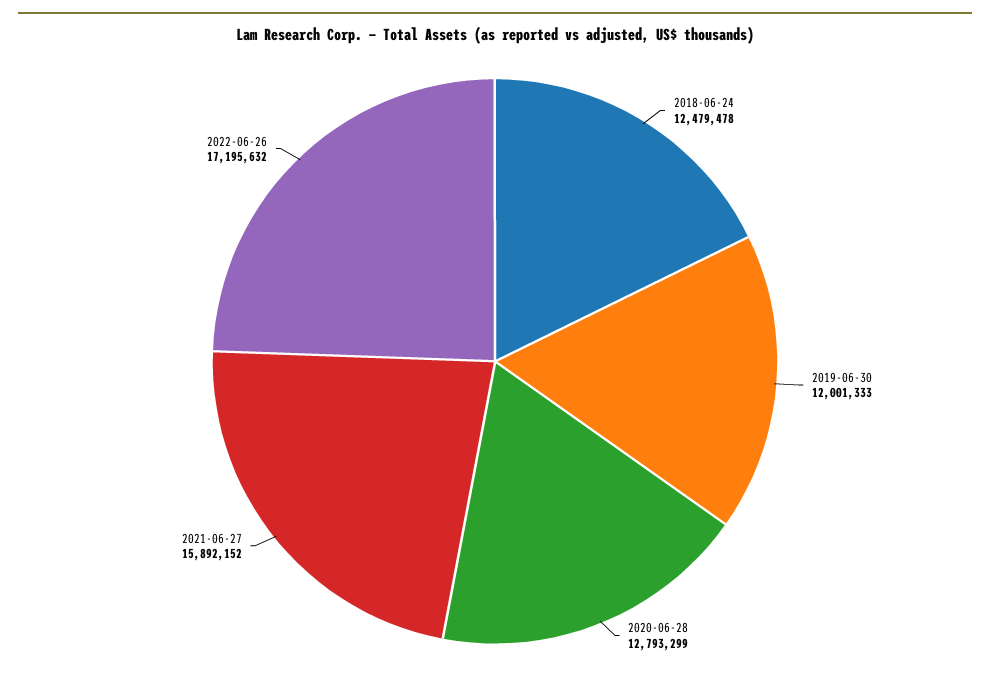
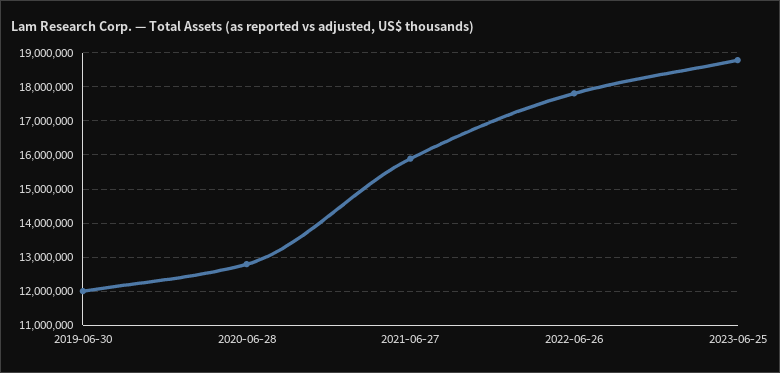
2018-06-24: 12479478 -> none
2022-06-26: 17195632 -> 17800000
2023-06-25: none -> 18800000

